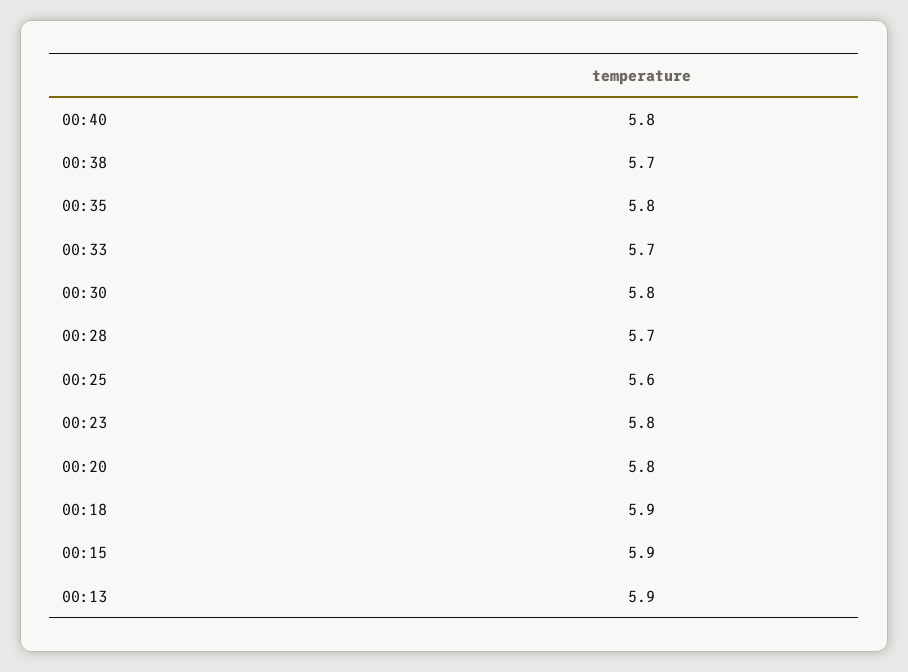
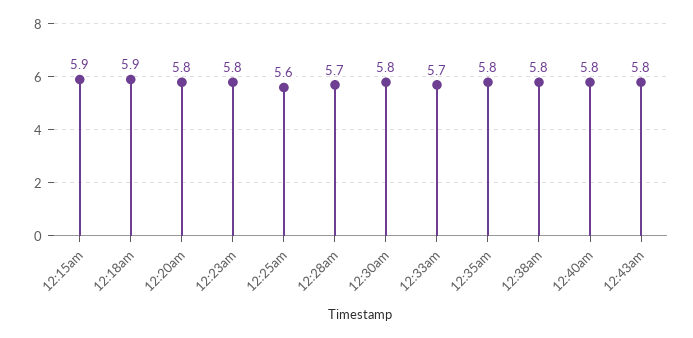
00:38: 5.7 -> 5.8
00:13: 5.9 -> none
12:43am: none -> 5.8

